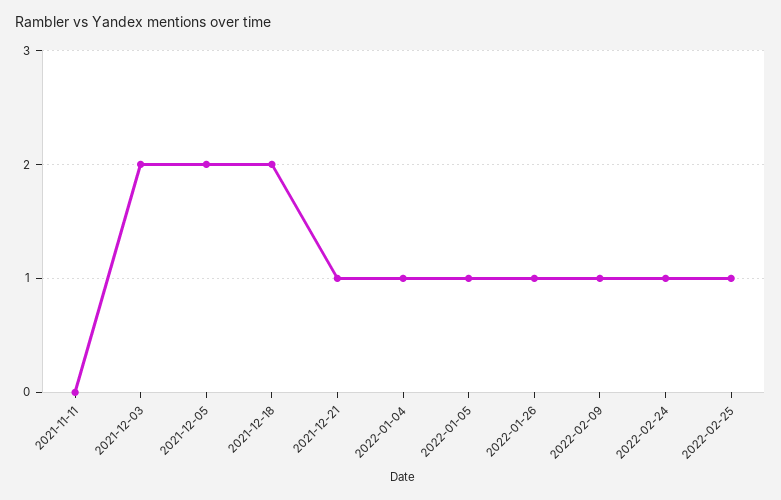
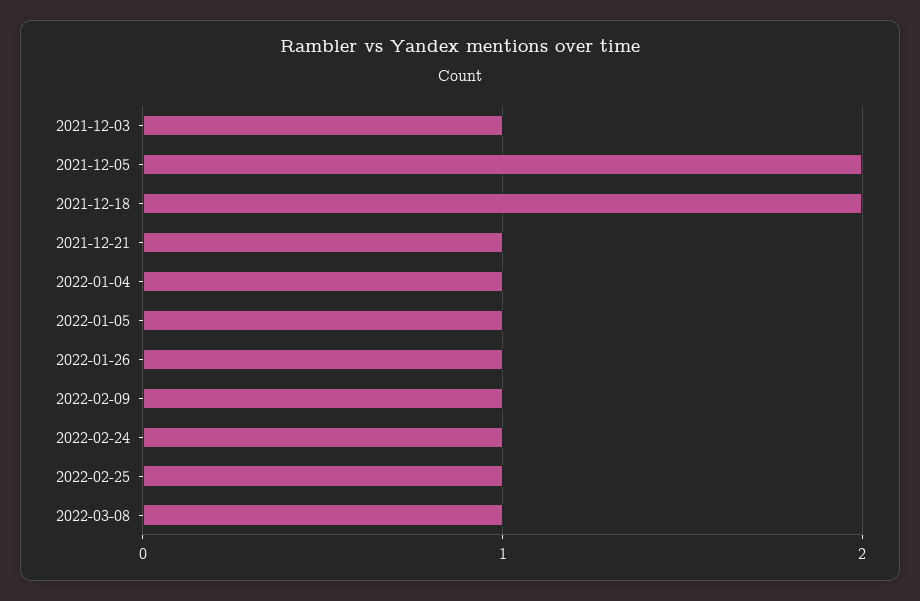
2021-11-11: 0 -> none
2021-12-03: 2 -> 1
2022-03-08: none -> 1

